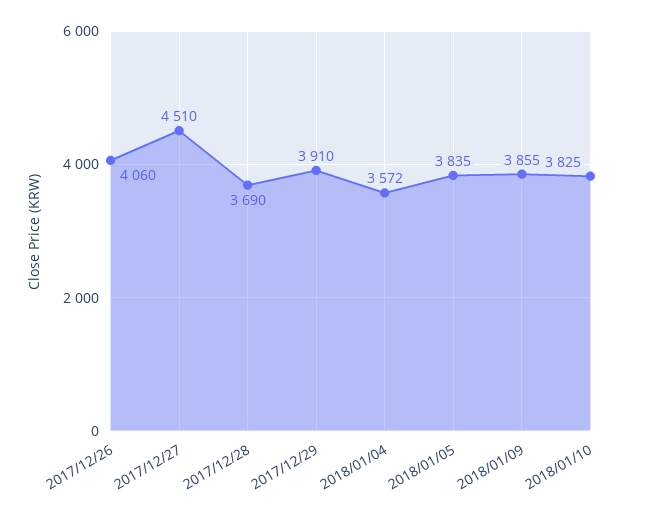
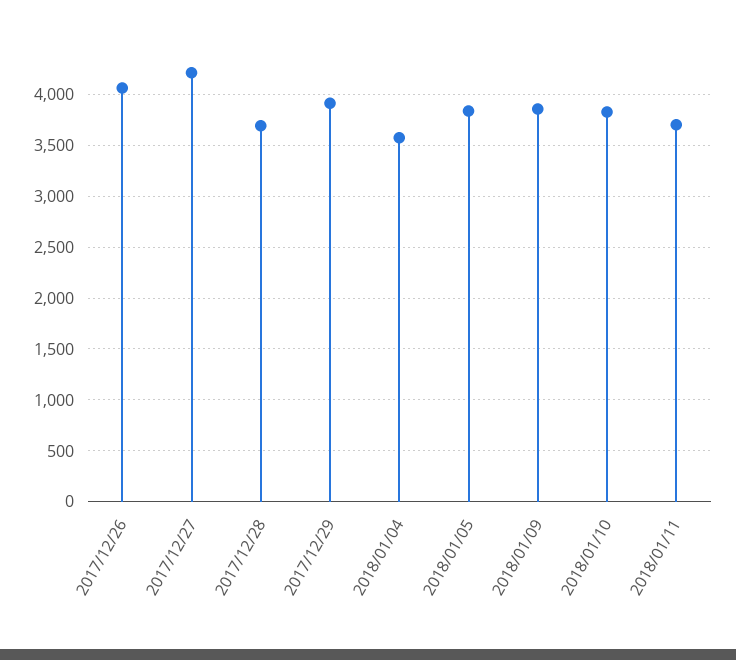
2017/12/27: 4510 -> 4200
2018/01/11: none -> 3700

